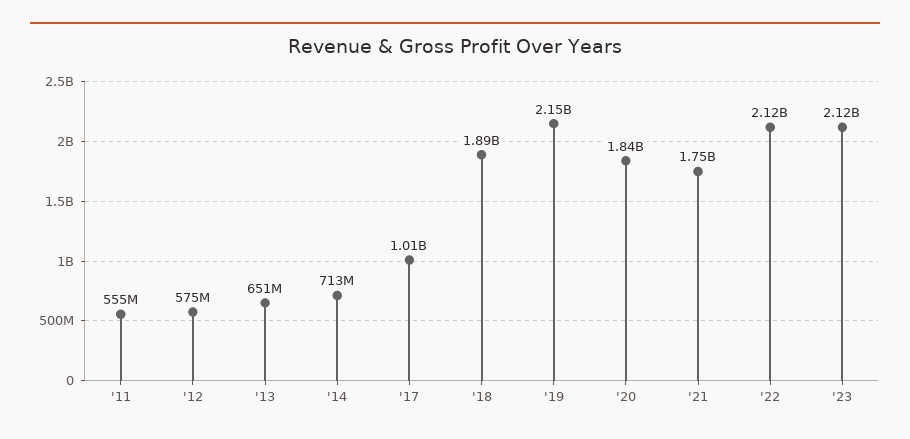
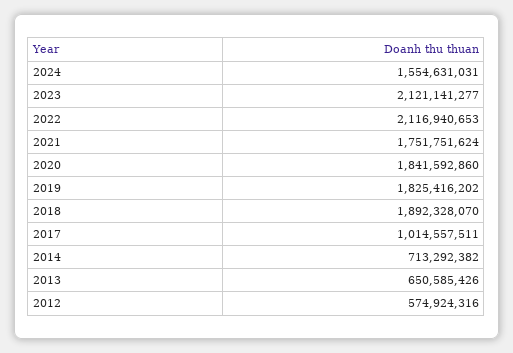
'11: 555000000 -> none
'19: 2150000000 -> 1825416202
2024: none -> 1554631031

